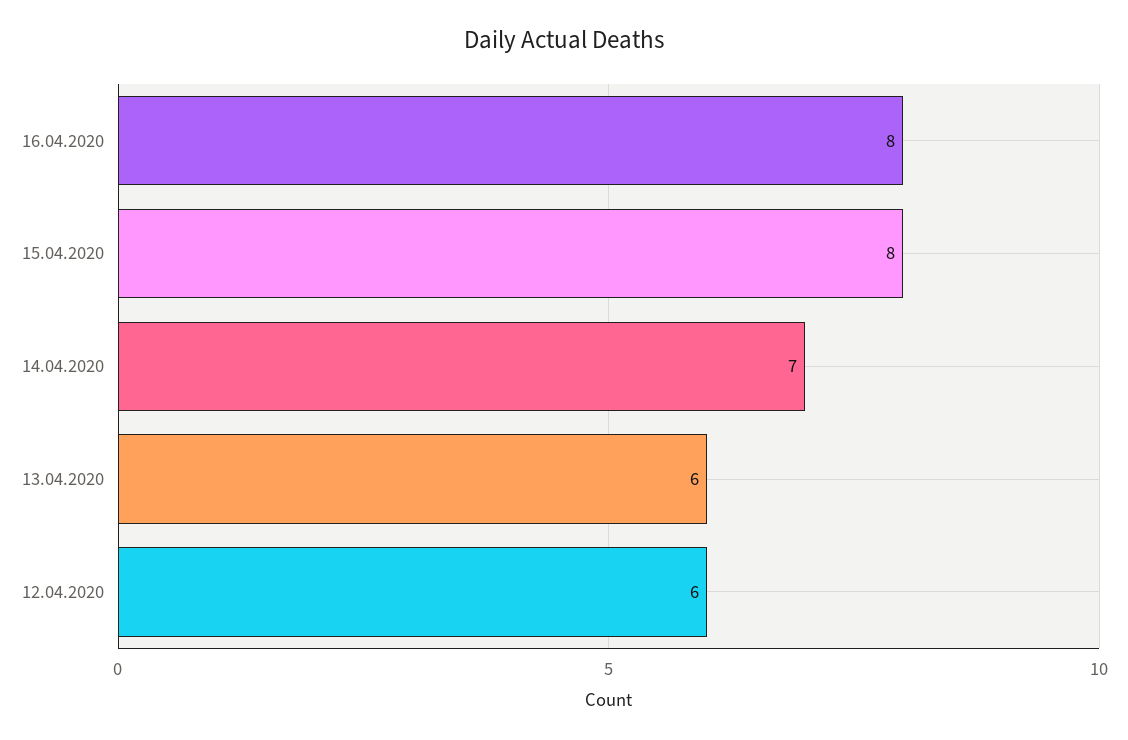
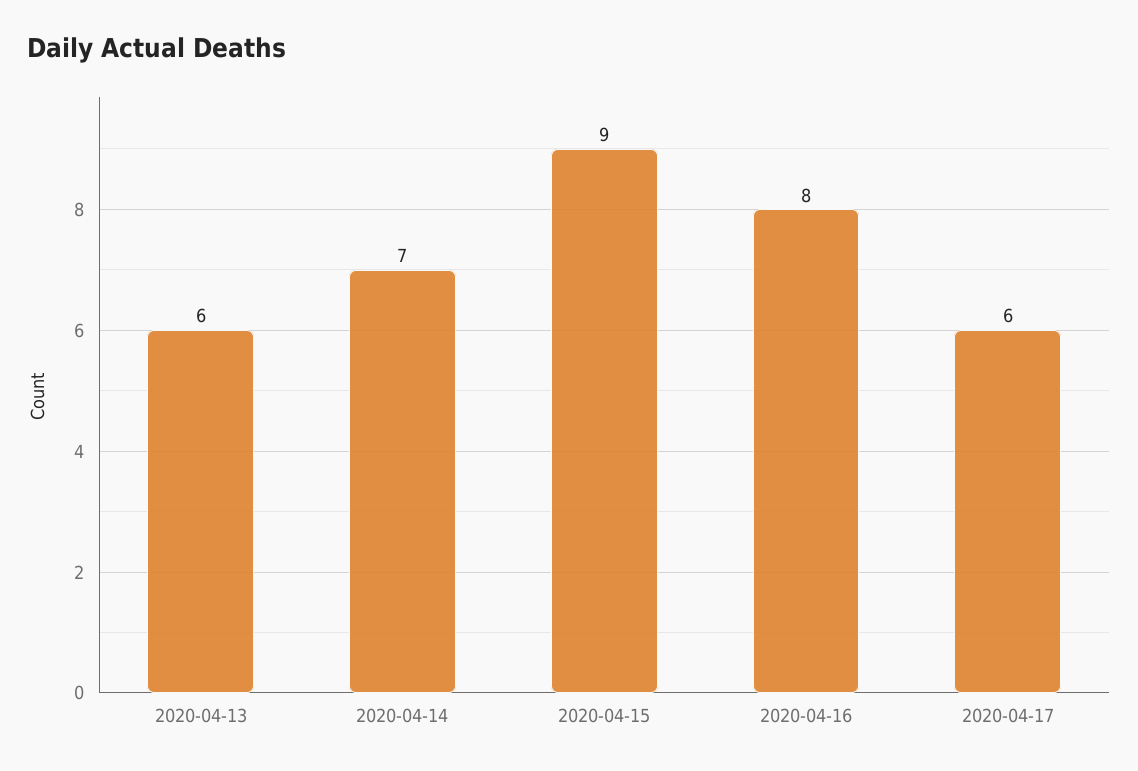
15.04.2020: 8 -> 9
12.04.2020: 6 -> none
2020-04-17: none -> 6

